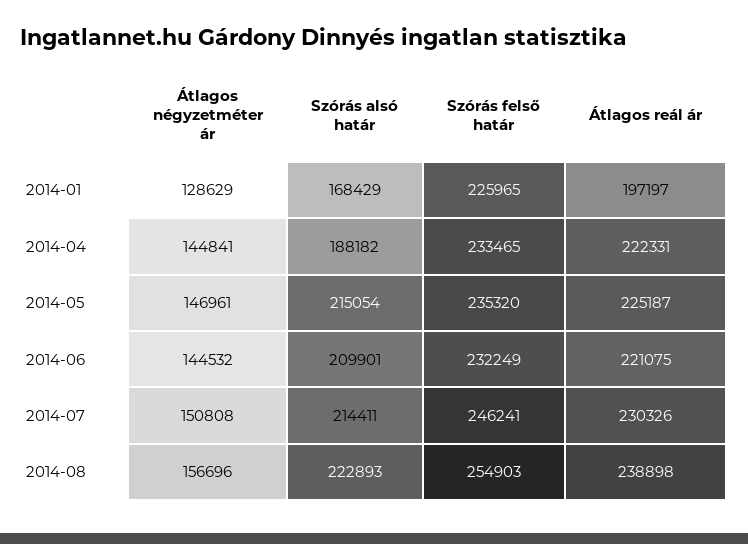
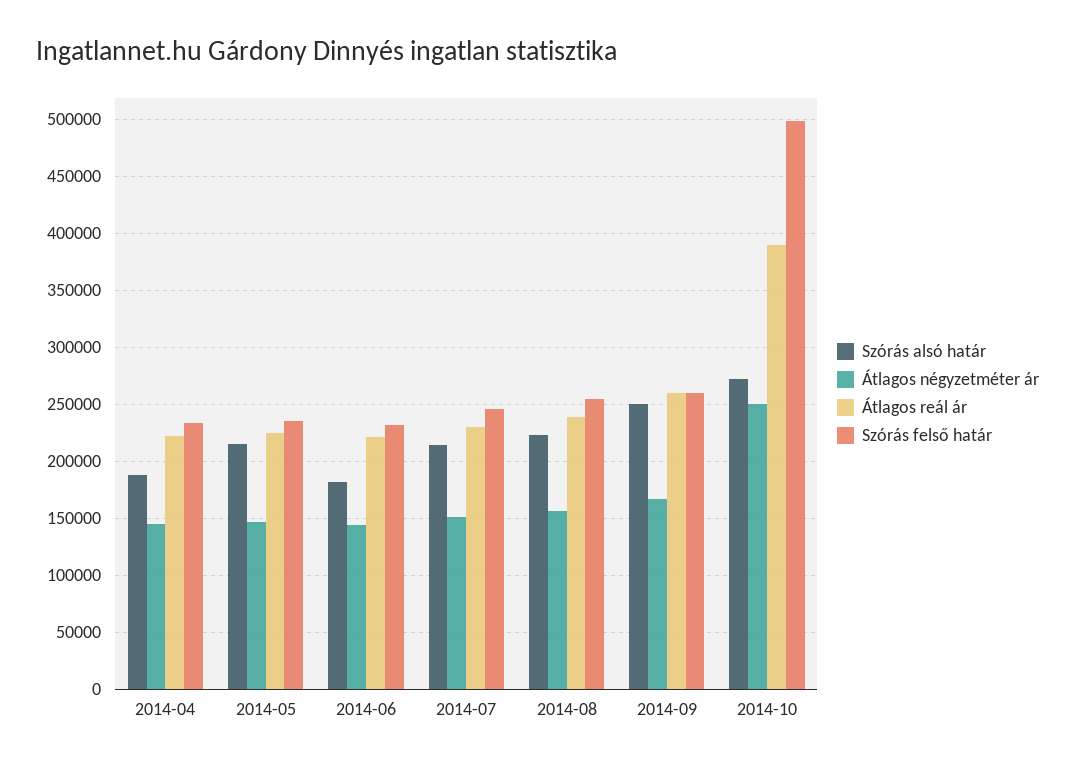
Átlagos négyzetméter ár, 2014-01: 128629 -> none
Szórás alsó határ, 2014-01: 168429 -> none
Szórás felső határ, 2014-01: 225965 -> none
Átlagos reál ár, 2014-01: 197197 -> none
Szórás alsó határ, 2014-06: 209901 -> 180000
Szórás alsó határ, 2014-09: none -> 250000
Átlagos négyzetméter ár, 2014-09: none -> 170000
Átlagos reál ár, 2014-09: none -> 260000
Szórás felső határ, 2014-09: none -> 260000
Szórás alsó határ, 2014-10: none -> 270000
Átlagos négyzetméter ár, 2014-10: none -> 250000
Átlagos reál ár, 2014-10: none -> 390000
Szórás felső határ, 2014-10: none -> 500000

